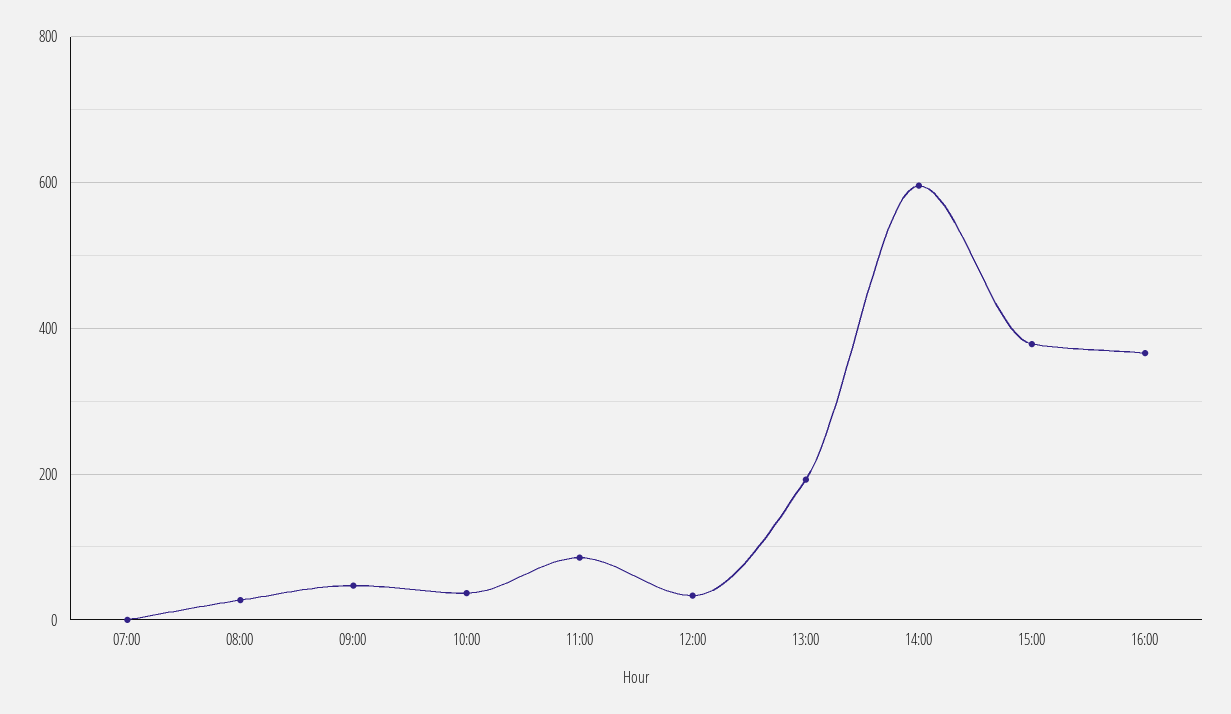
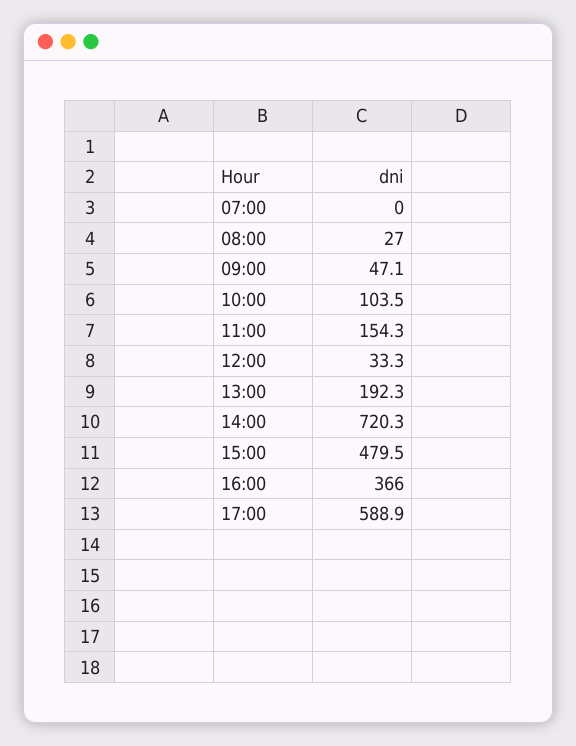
10:00: 40 -> 103.5
11:00: 80 -> 154.3
14:00: 600 -> 720.3
15:00: 380 -> 479.5
17:00: none -> 588.9

